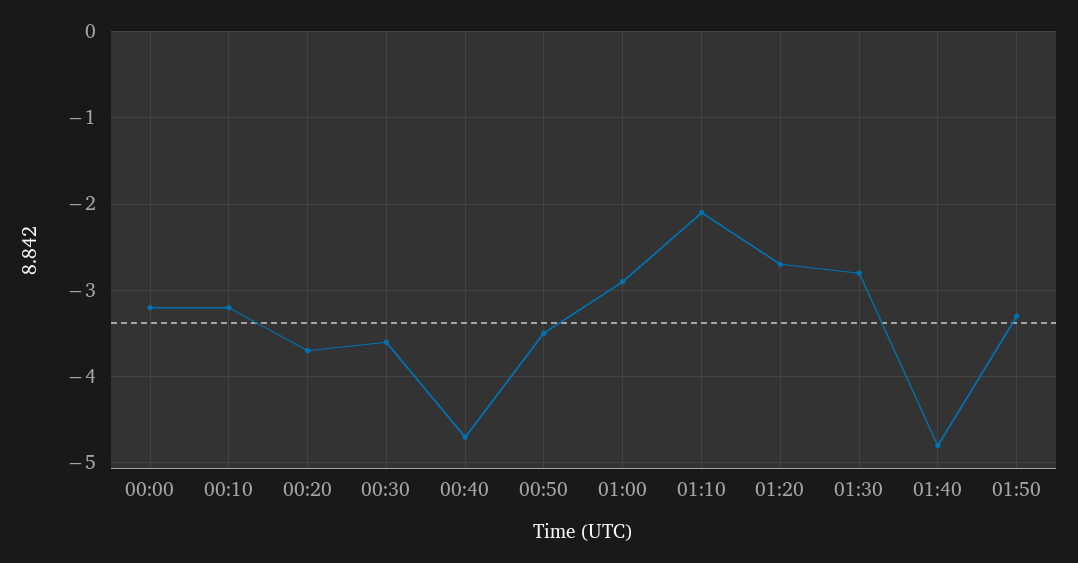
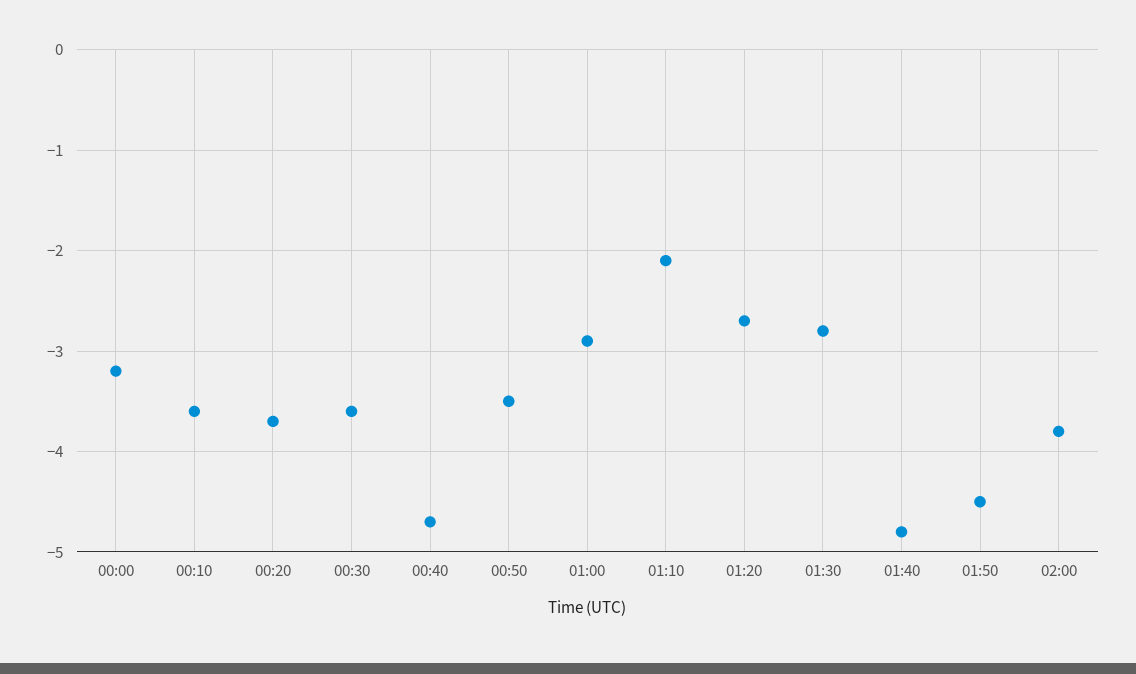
00:10: -3.2 -> -3.6
01:50: -3.3 -> -4.5
02:00: none -> -3.8

